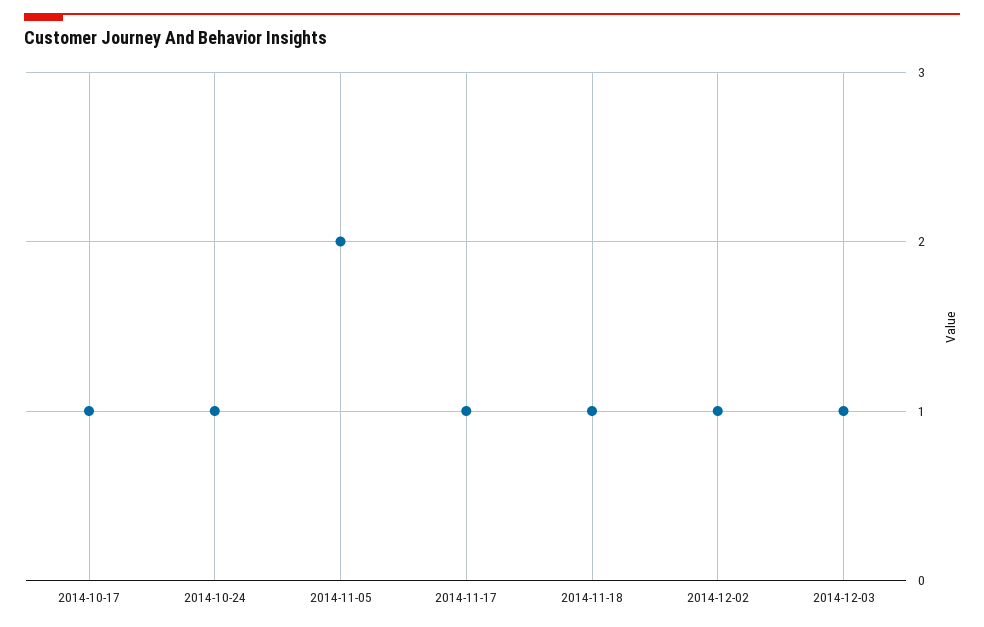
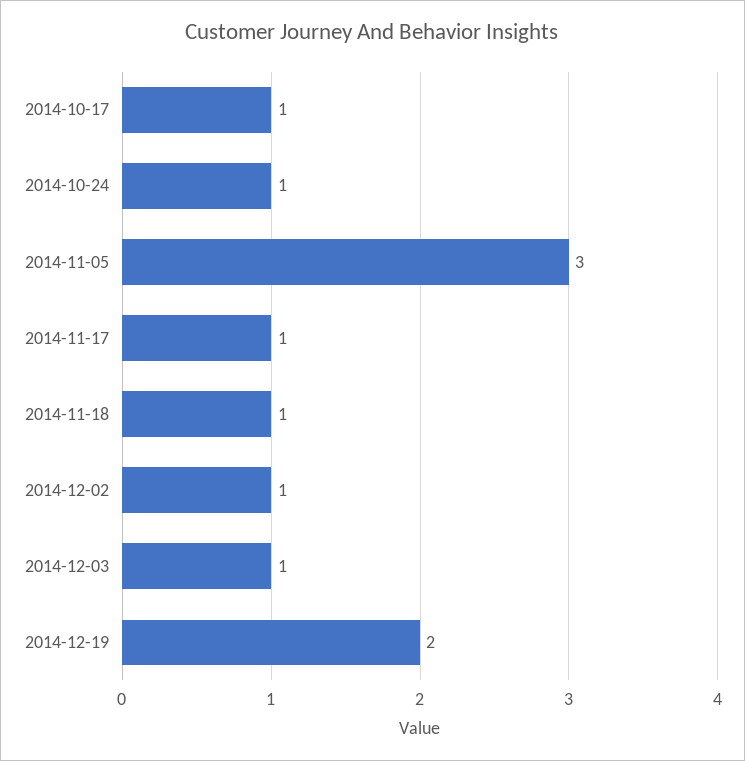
2014-11-05: 2 -> 3
2014-12-19: none -> 2

